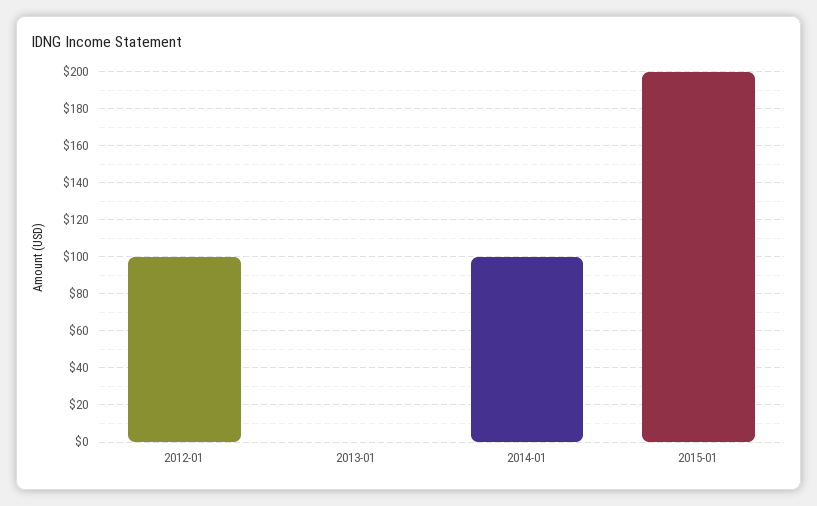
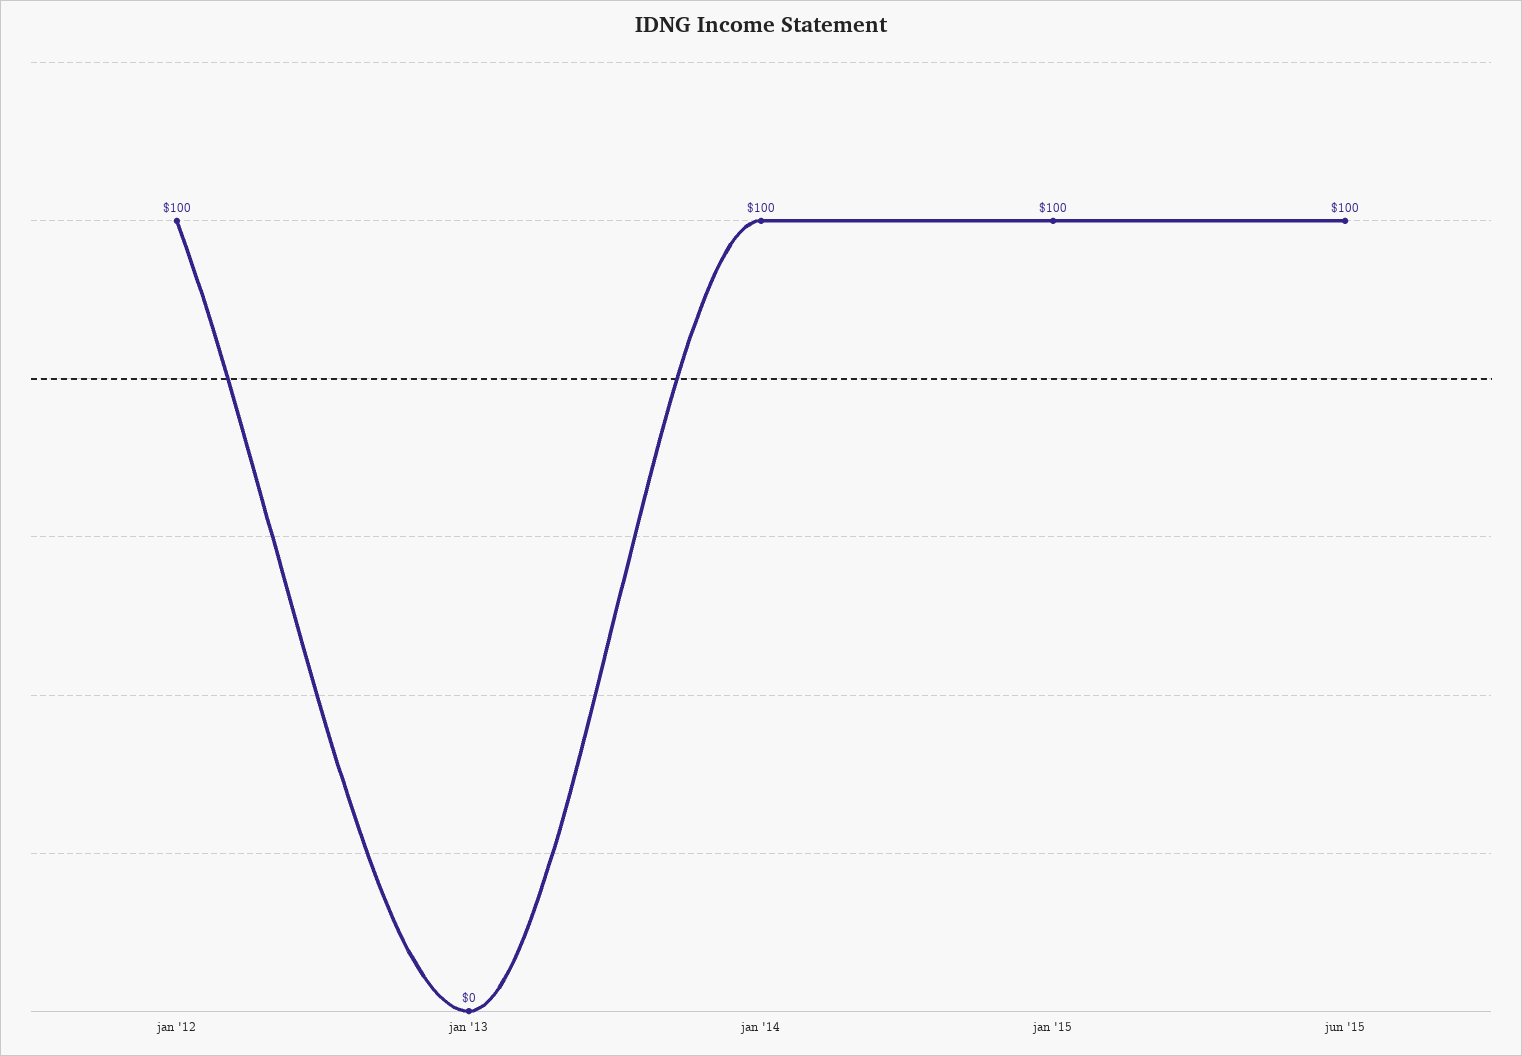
2015-01: 200 -> 100
jun '15: none -> 100

